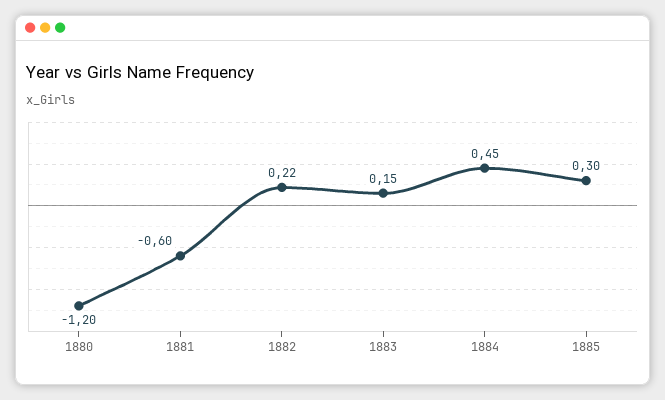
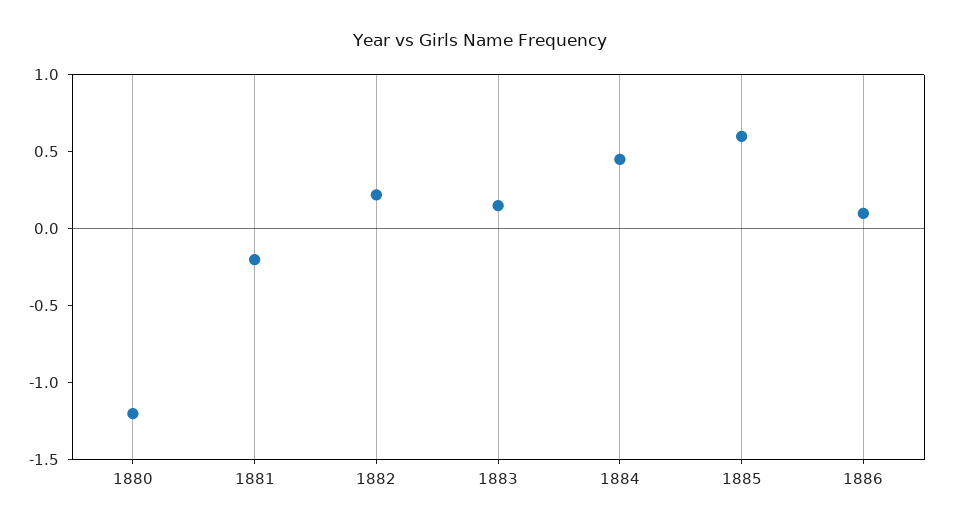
1881: -0.6 -> -0.2
1885: 0.3 -> 0.6
1886: none -> 0.1

